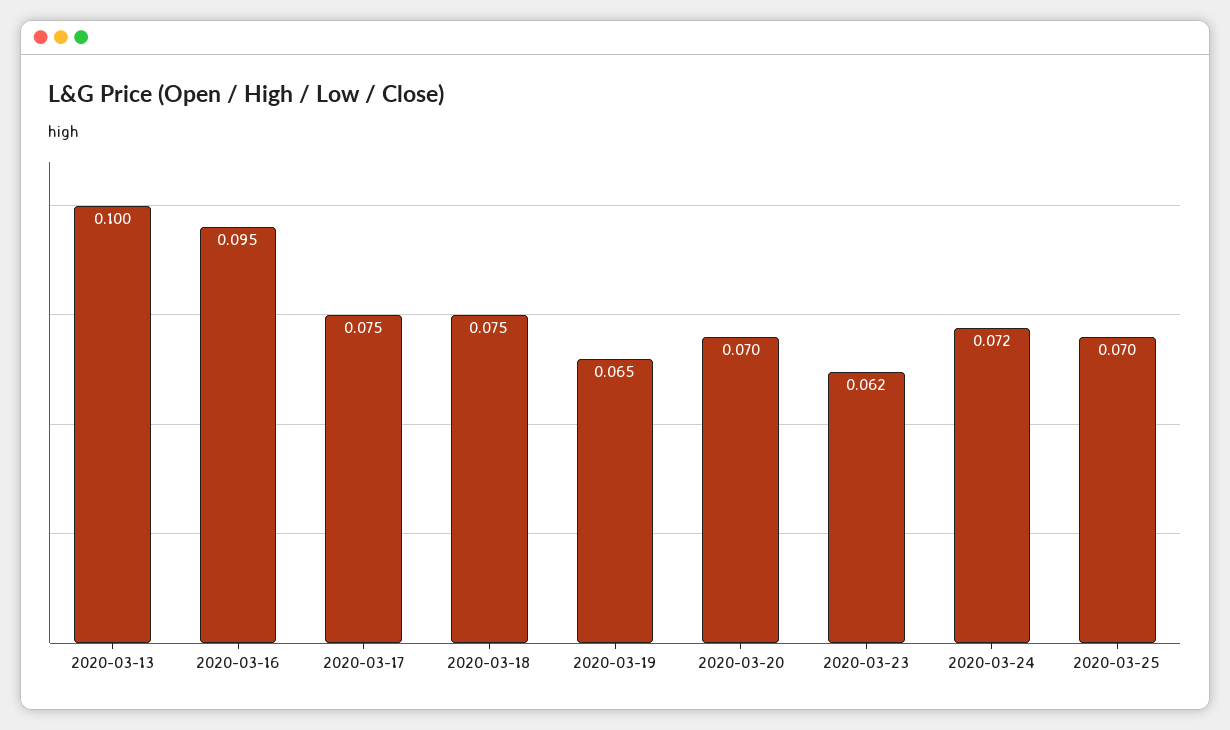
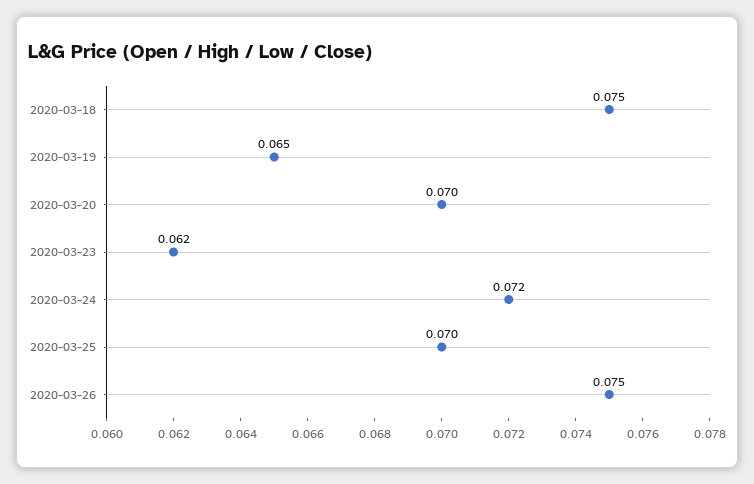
2020-03-13: 0.1 -> none
2020-03-16: 0.095 -> none
2020-03-17: 0.075 -> none
2020-03-26: none -> 0.075

